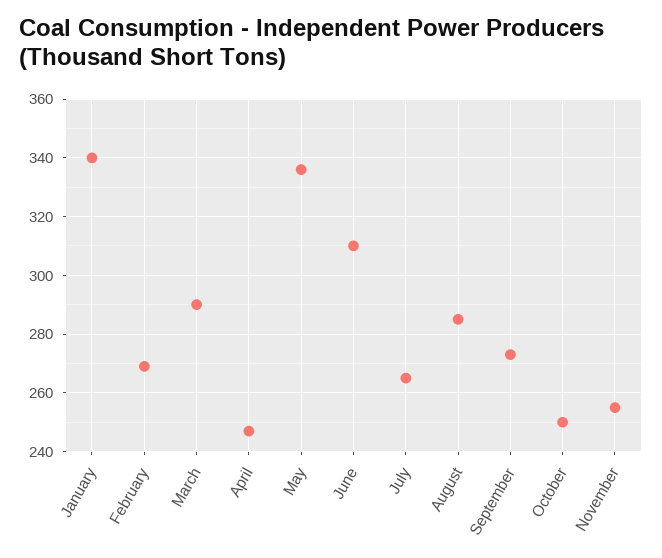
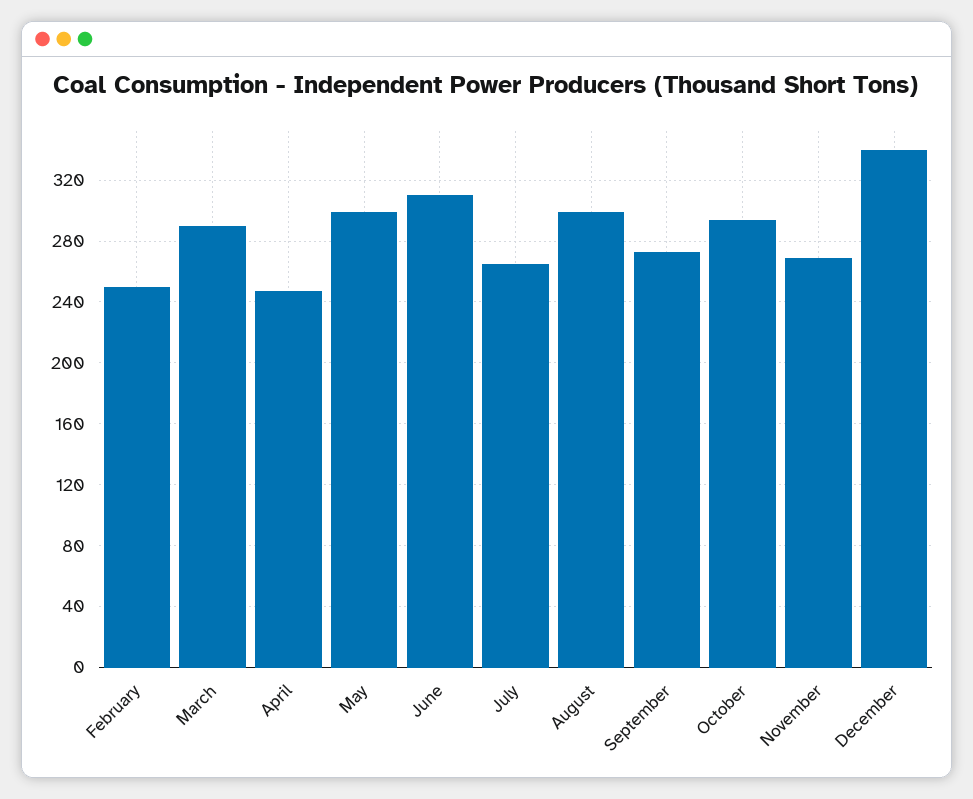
January: 340 -> none
February: 270 -> 250
May: 335 -> 300
August: 285 -> 300
October: 250 -> 295
November: 255 -> 270
December: none -> 340

